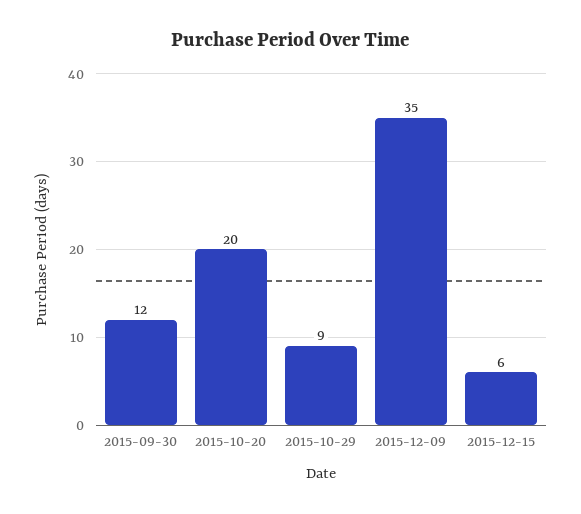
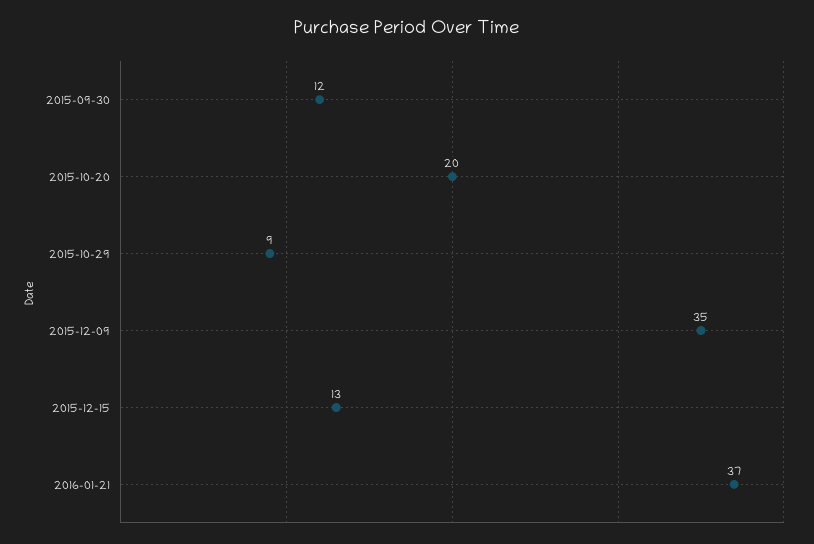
2015-12-15: 6 -> 13
2016-01-21: none -> 37

